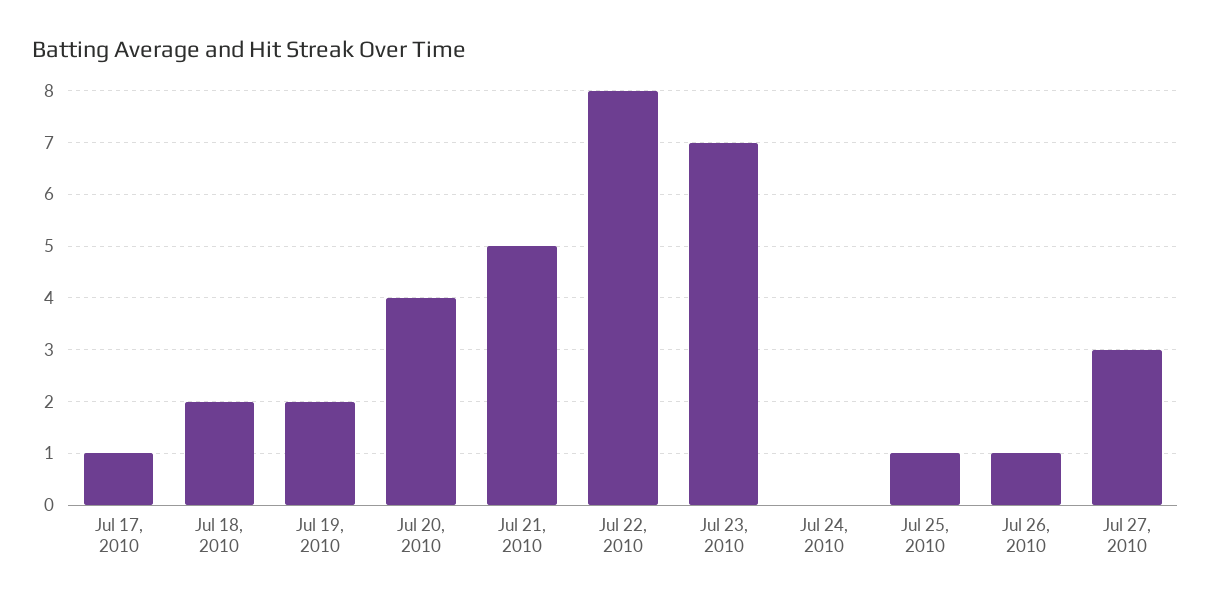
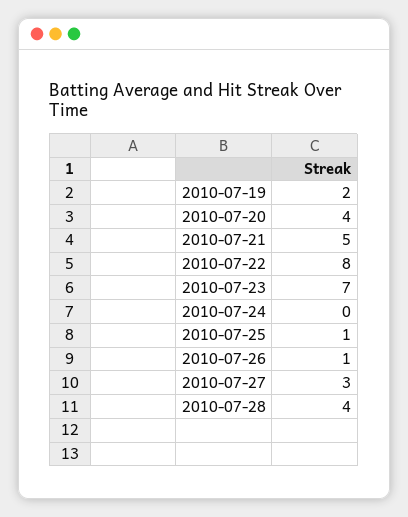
Jul 17, 2010: 1 -> none
Jul 18, 2010: 2 -> none
2010-07-28: none -> 4

